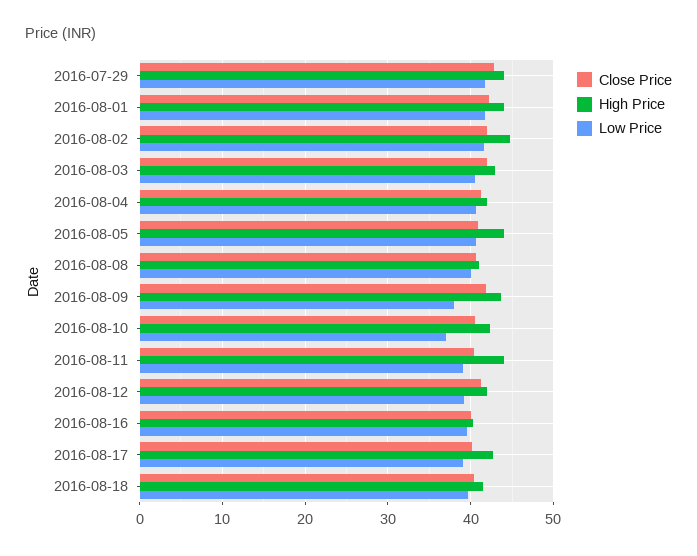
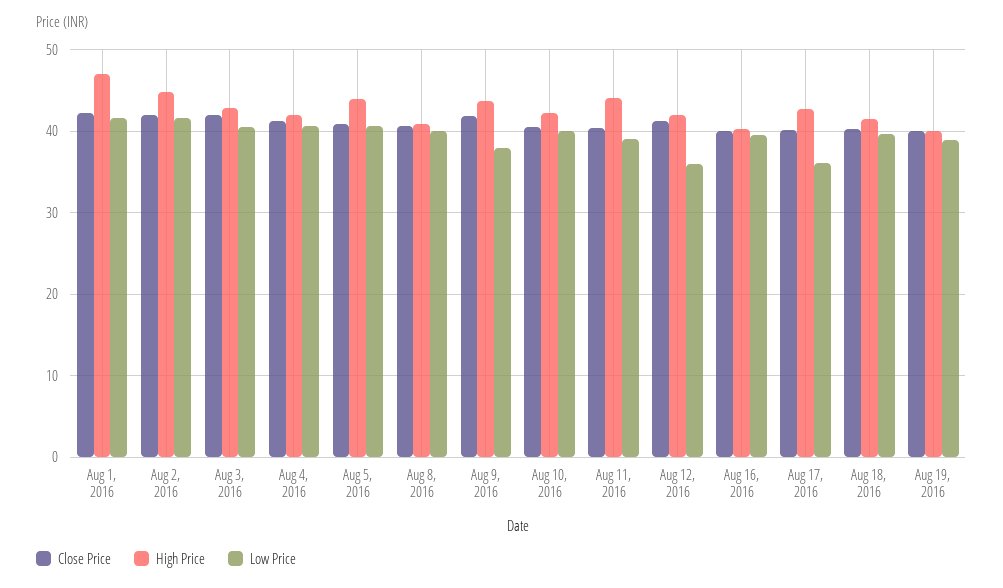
Close Price, 2016-07-29: 43 -> none
High Price, 2016-07-29: 44 -> none
Low Price, 2016-07-29: 42 -> none
High Price, 2016-08-01: 44 -> 47
Low Price, 2016-08-10: 37 -> 40
Low Price, 2016-08-12: 39 -> 36
Low Price, 2016-08-17: 39 -> 36
Close Price, Aug 19, 2016: none -> 40
High Price, Aug 19, 2016: none -> 40
Low Price, Aug 19, 2016: none -> 39

